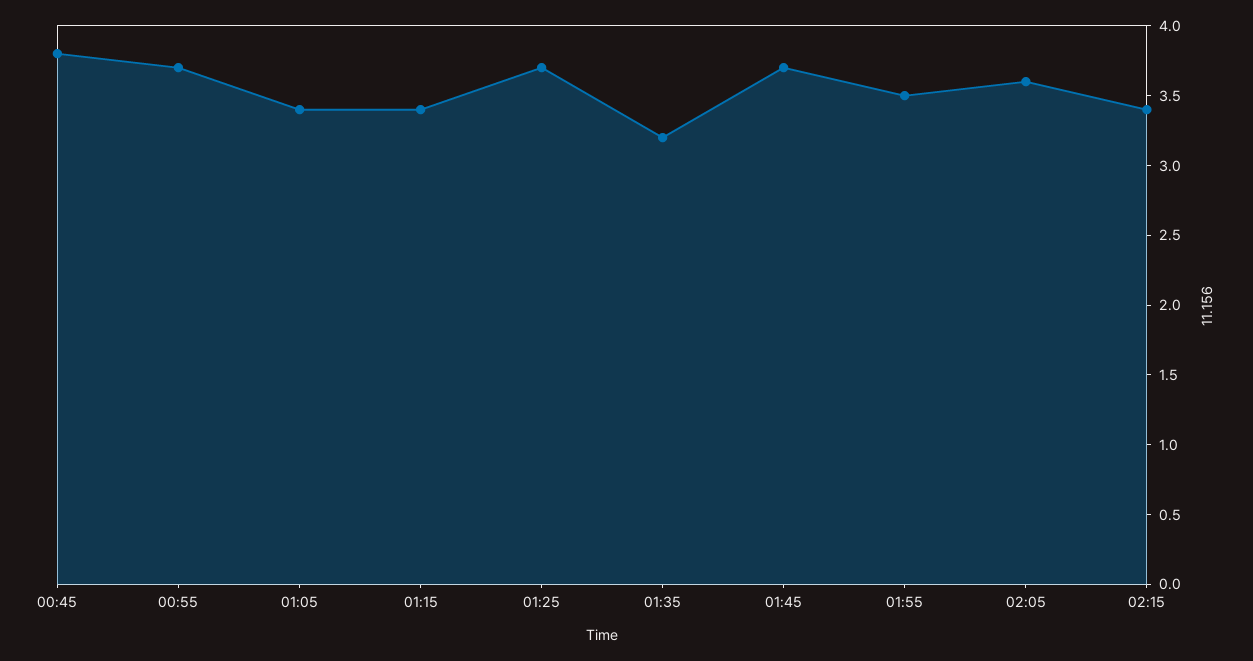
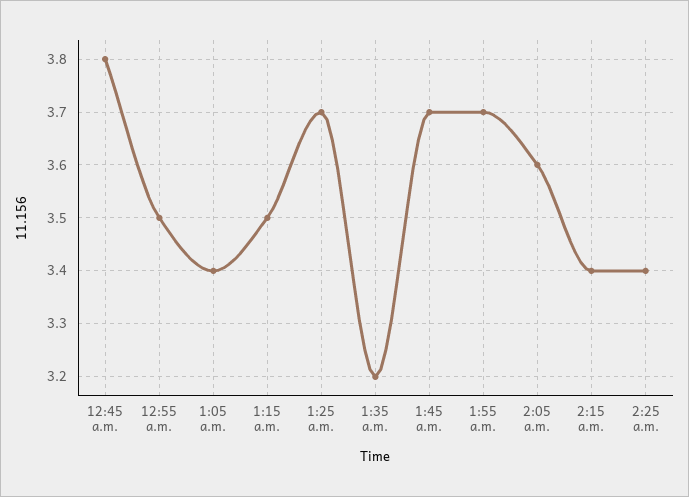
00:55: 3.7 -> 3.5
01:15: 3.4 -> 3.5
01:55: 3.5 -> 3.7
2:25 a.m.: none -> 3.4

